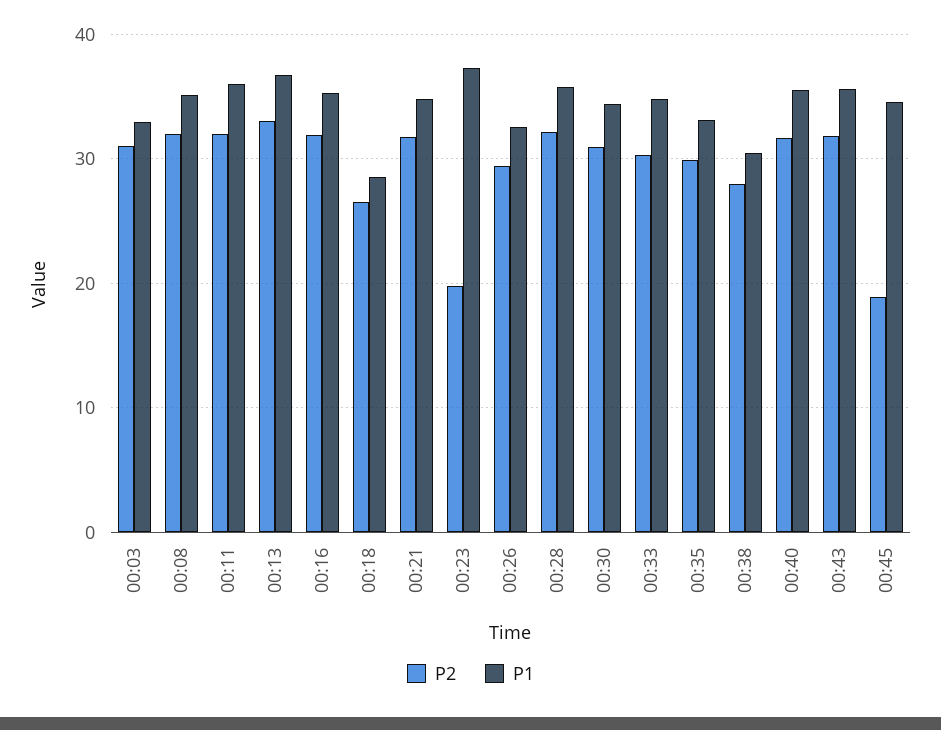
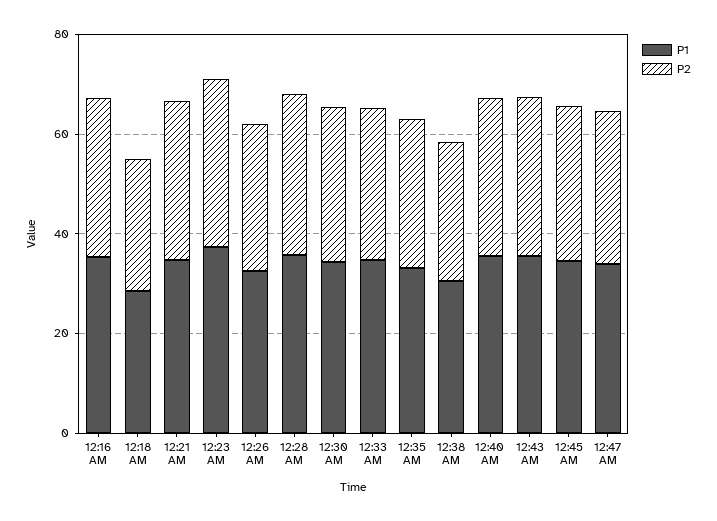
P2, 00:03: 31 -> none
P1, 00:03: 33 -> none
P2, 00:08: 32 -> none
P1, 00:08: 35 -> none
P2, 00:11: 32 -> none
P1, 00:11: 36 -> none
P2, 00:13: 33 -> none
P1, 00:13: 37 -> none
P2, 00:23: 20 -> 35
P2, 00:45: 19 -> 30
P1, 12:47 AM: none -> 35
P2, 12:47 AM: none -> 30

